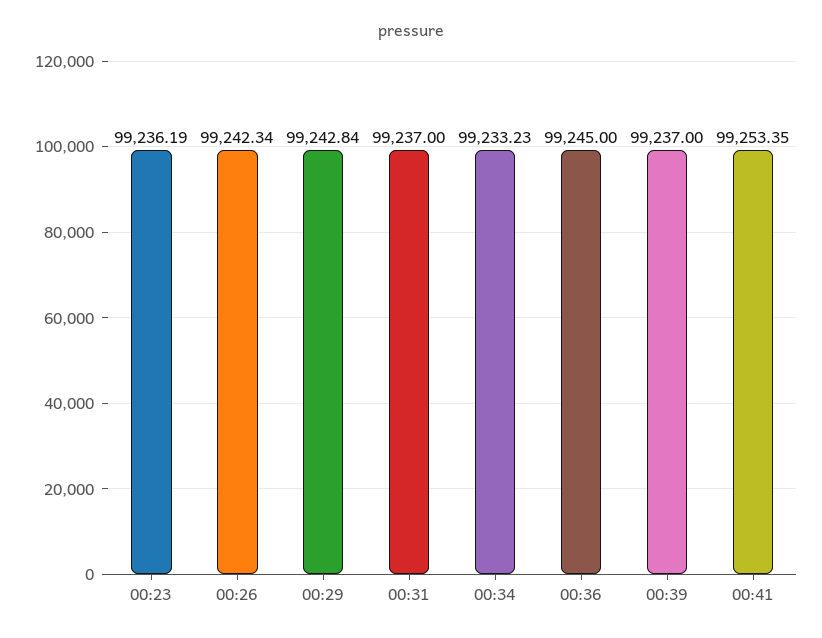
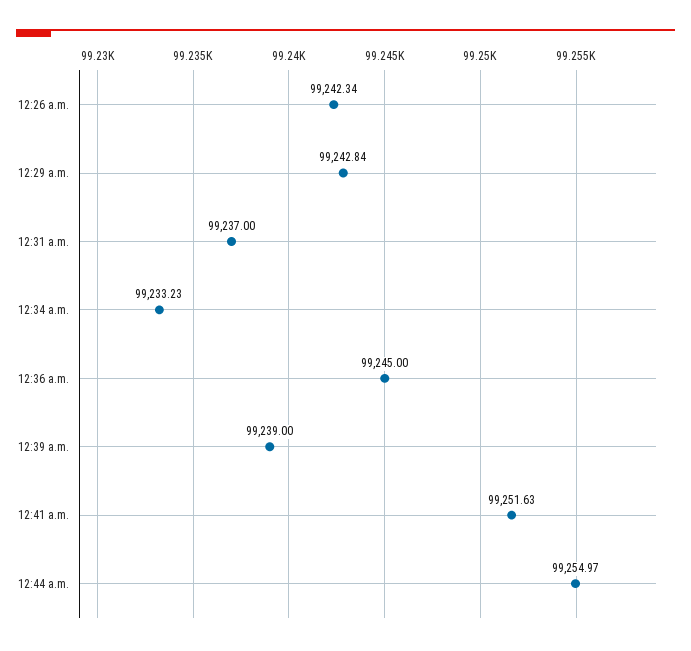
00:23: 99236.19 -> none
00:39: 99237 -> 99239
00:41: 99253.35 -> 99251.63
12:44 a.m.: none -> 99254.97

